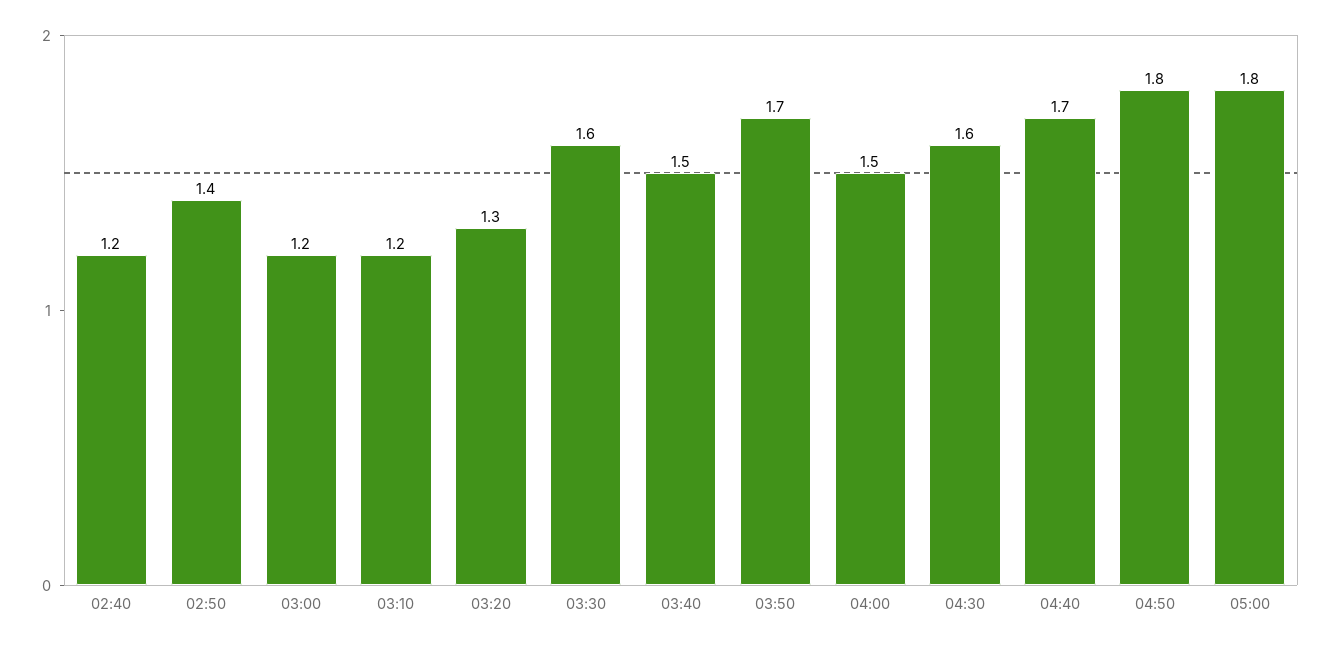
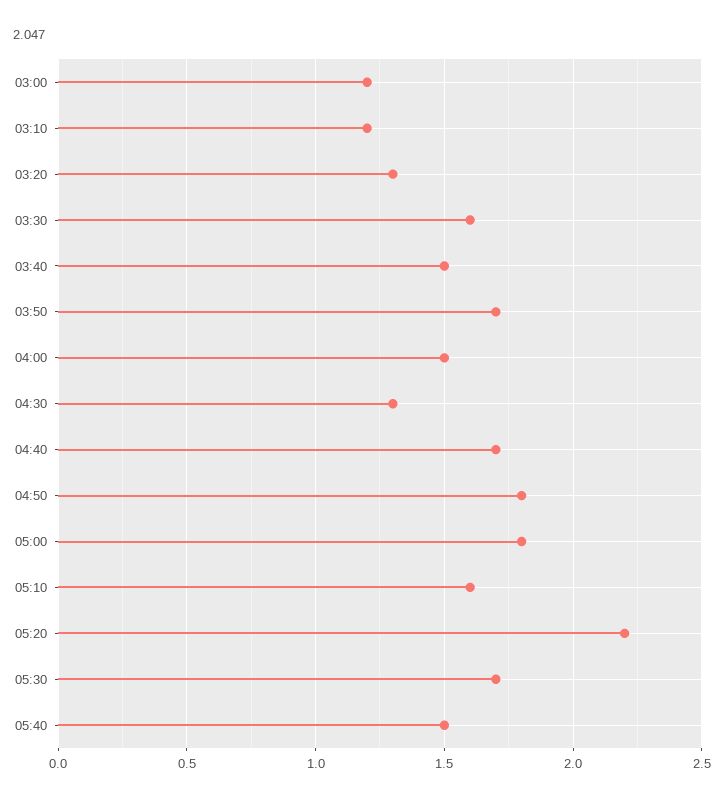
02:40: 1.2 -> none
02:50: 1.4 -> none
04:30: 1.6 -> 1.3
05:10: none -> 1.6
05:20: none -> 2.2
05:30: none -> 1.7
05:40: none -> 1.5

